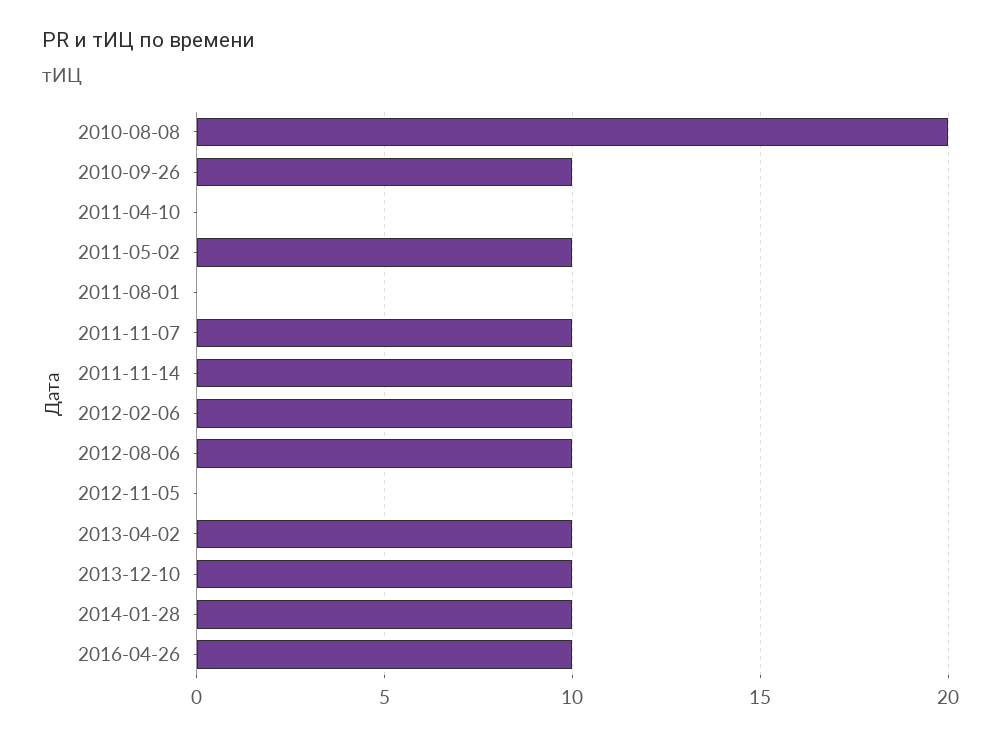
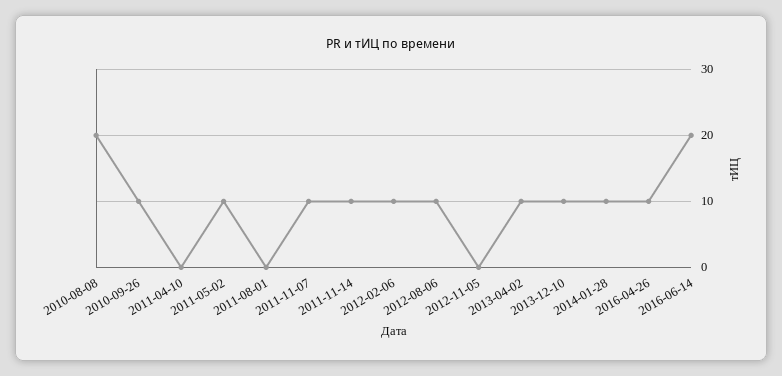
2016-06-14: none -> 20

